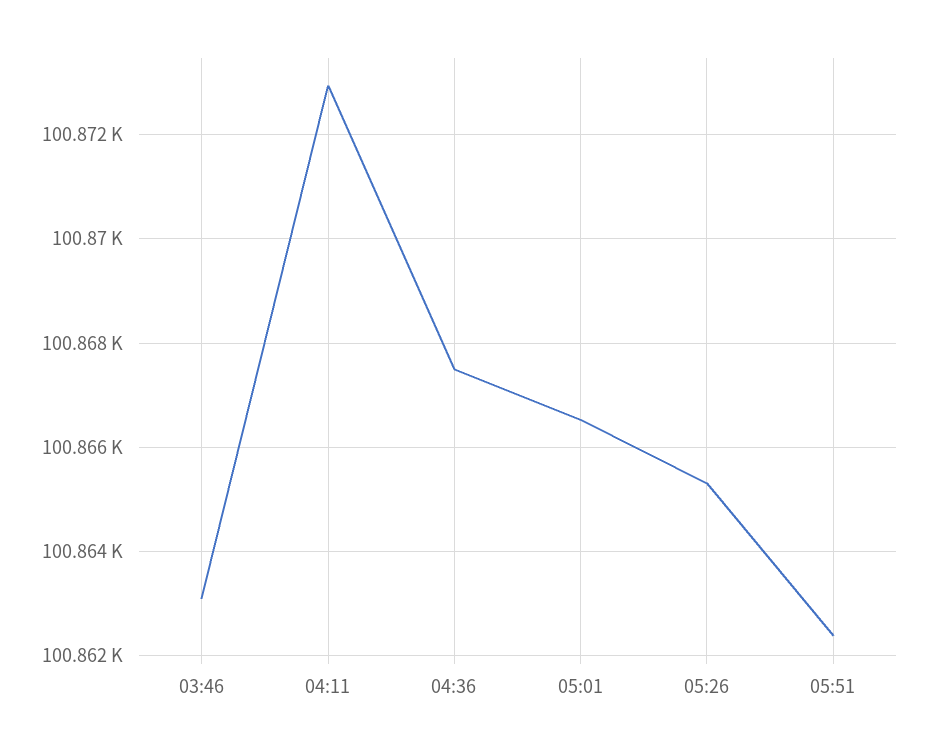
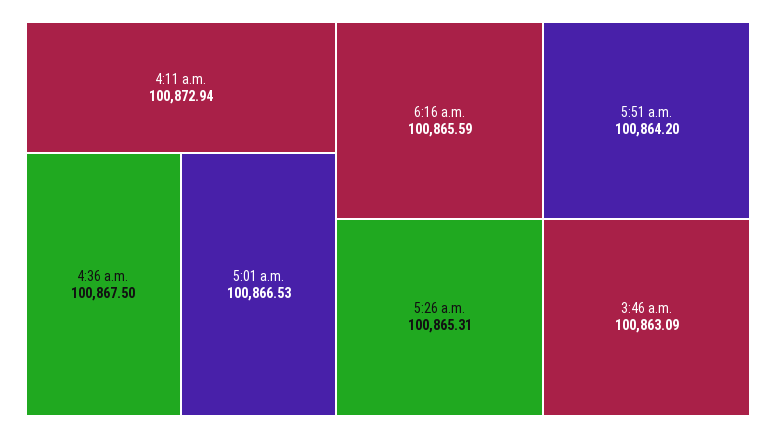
05:51: 100862.4 -> 100864.2
6:16 a.m.: none -> 100865.59

